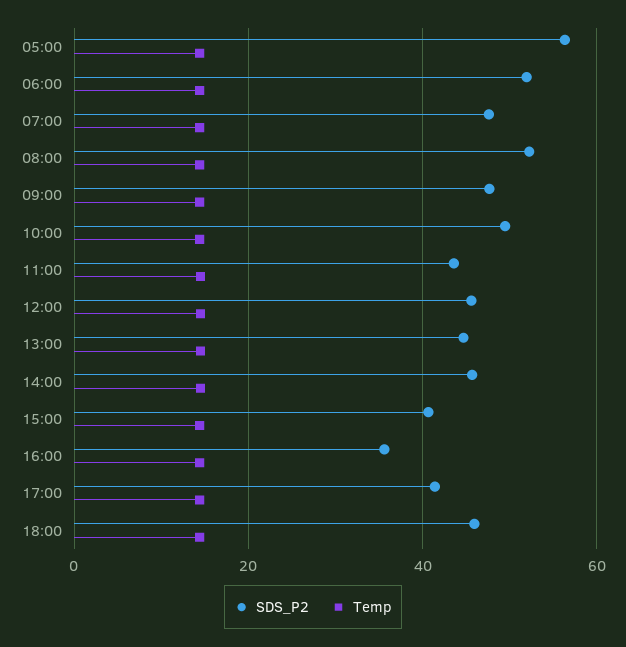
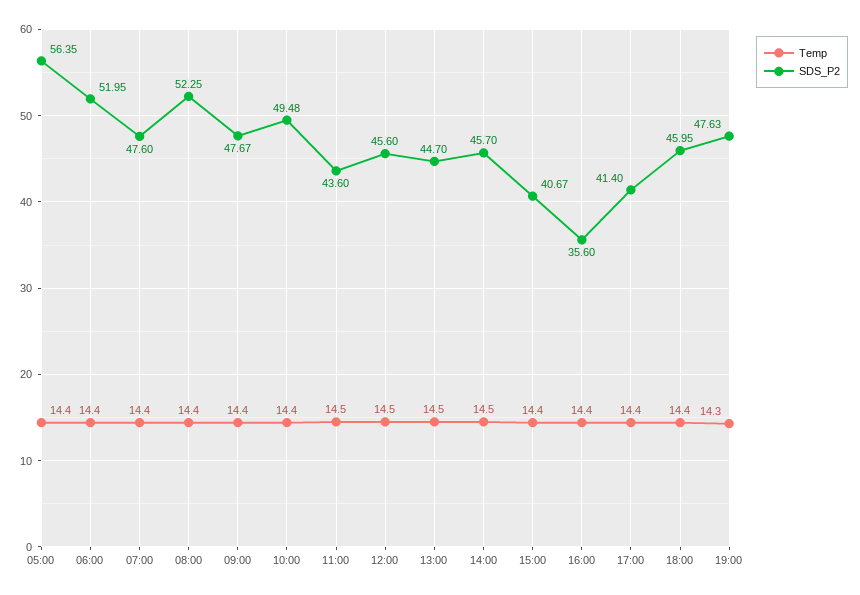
Temp, 19:00: none -> 14.3
SDS_P2, 19:00: none -> 47.63

